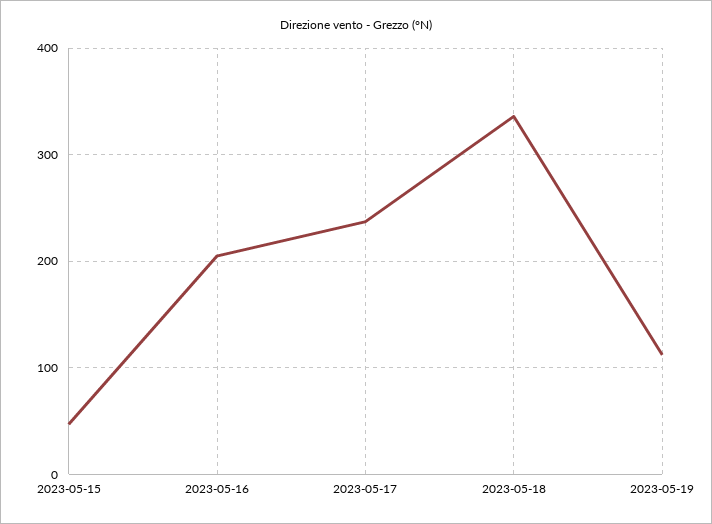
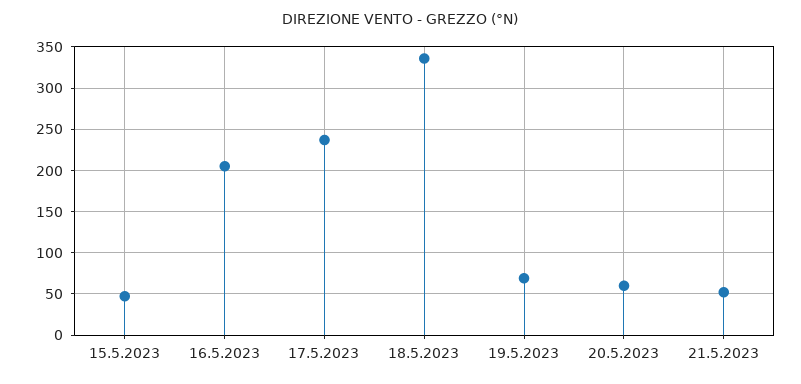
2023-05-19: 110 -> 70
20.5.2023: none -> 60
21.5.2023: none -> 50

